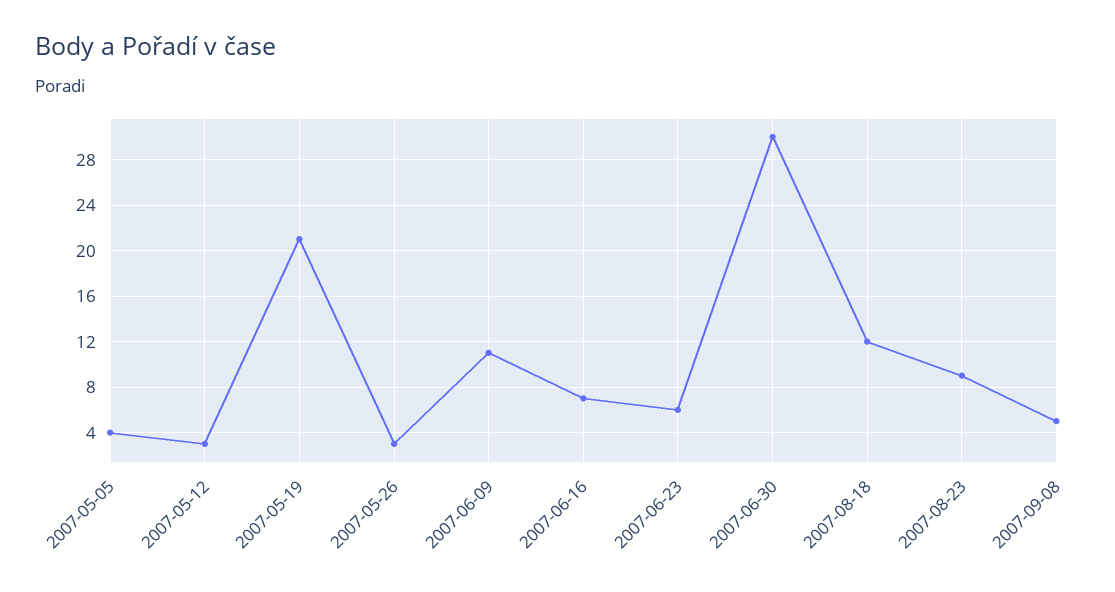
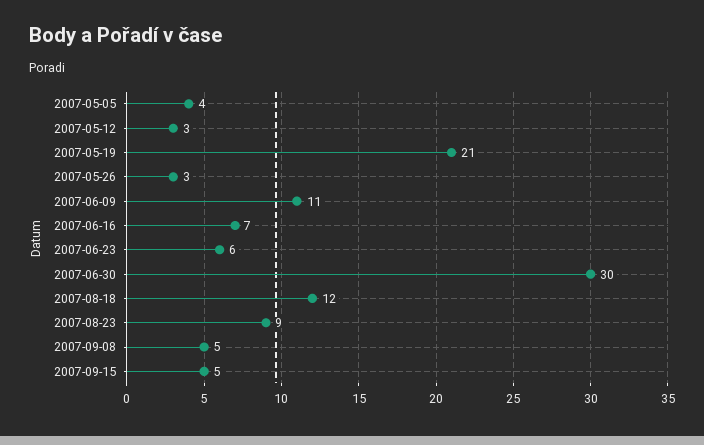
2007-09-15: none -> 5

